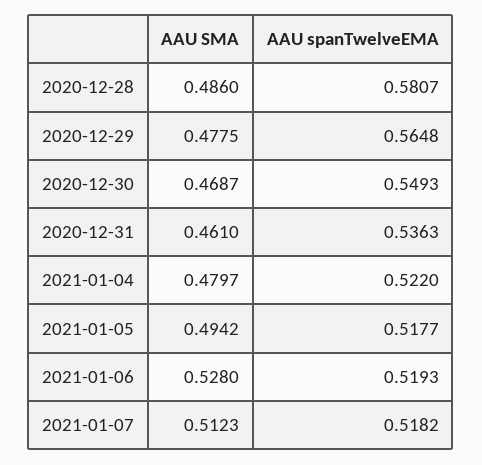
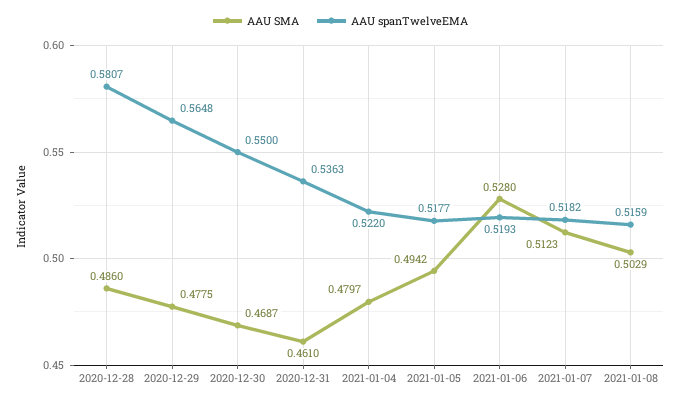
AAU spanTwelveEMA, 2020-12-30: 0.5493 -> 0.55
AAU SMA, 2021-01-08: none -> 0.5029
AAU spanTwelveEMA, 2021-01-08: none -> 0.5159

